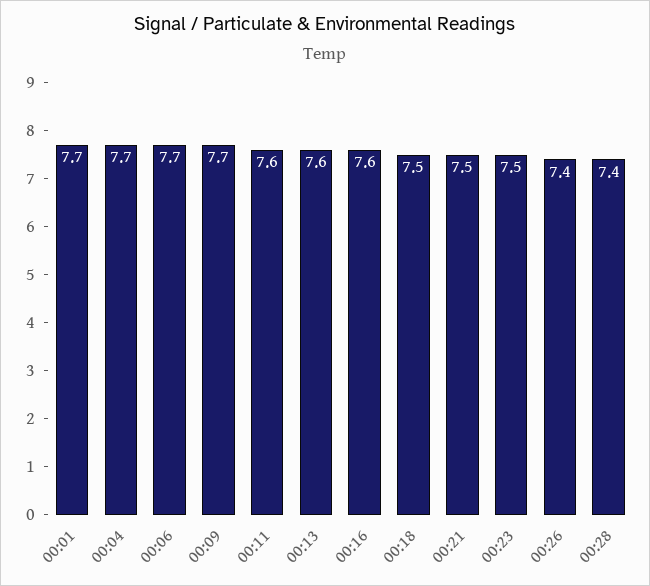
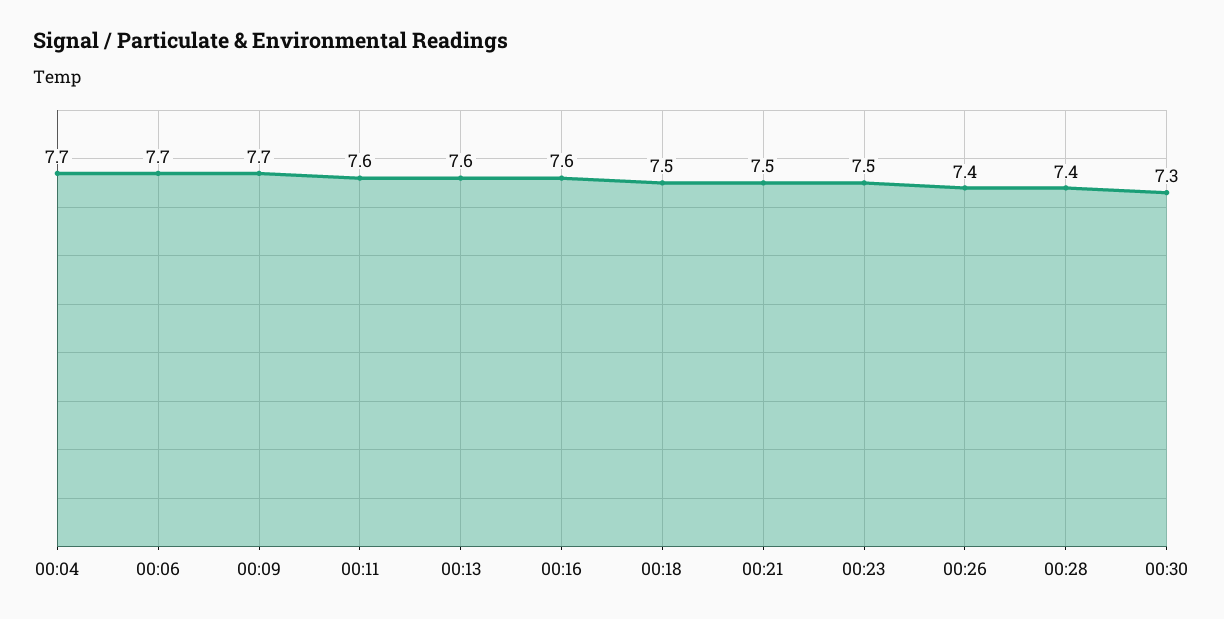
00:01: 7.7 -> none
00:30: none -> 7.3

